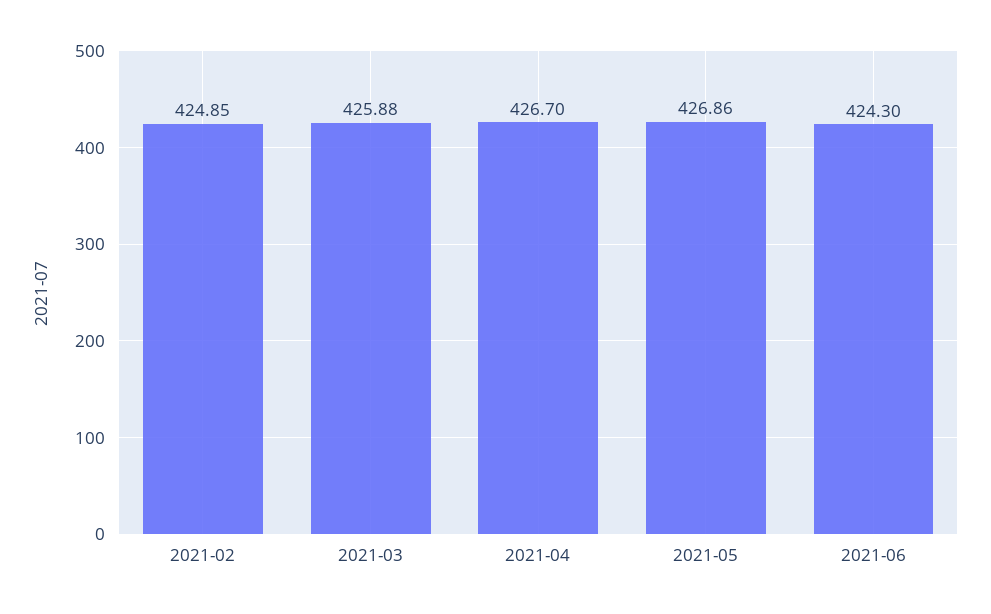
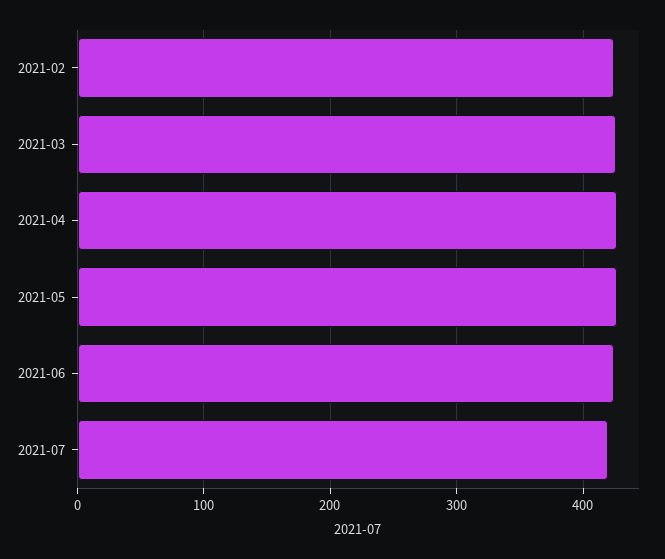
2021-07: none -> 420

